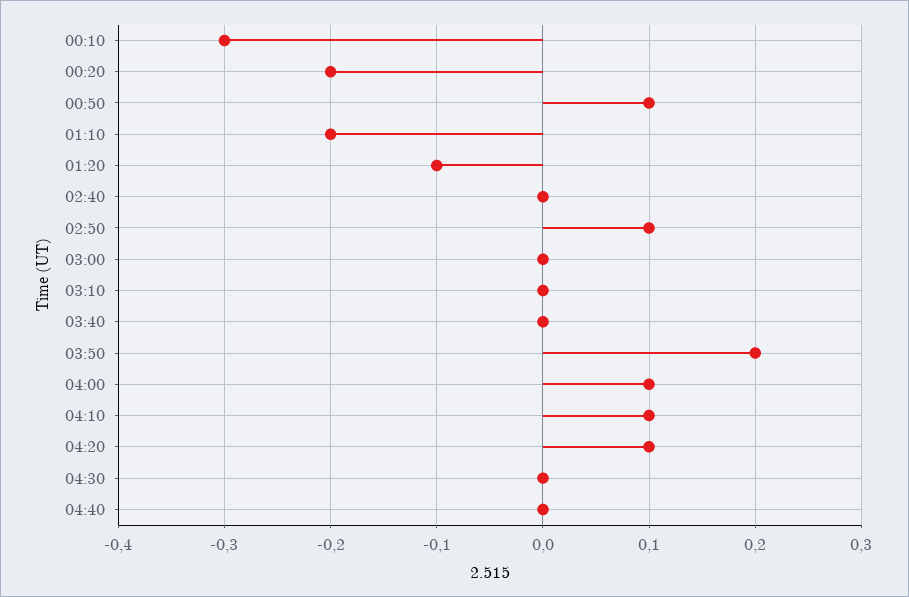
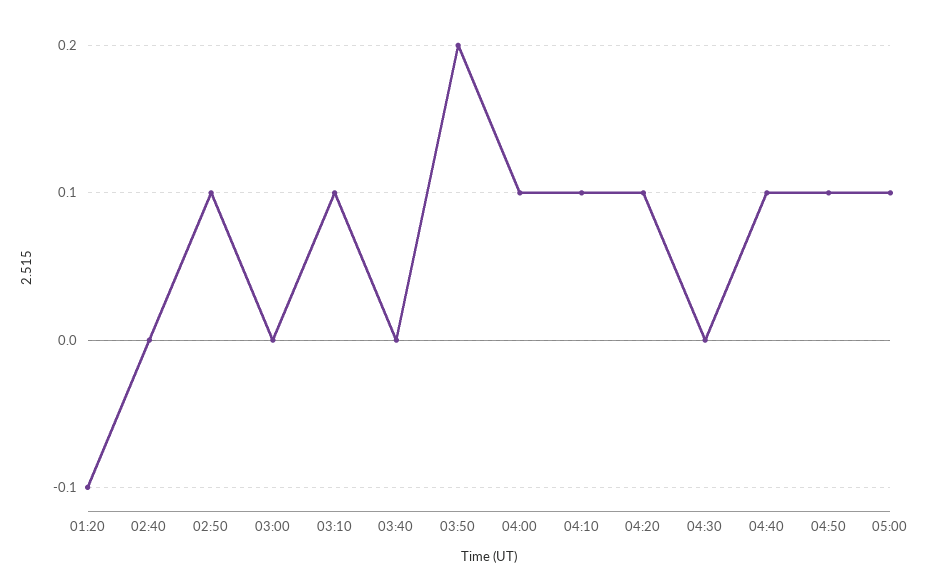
00:10: -0.3 -> none
00:20: -0.2 -> none
00:50: 0.1 -> none
01:10: -0.2 -> none
03:10: 0 -> 0.1
04:40: 0 -> 0.1
04:50: none -> 0.1
05:00: none -> 0.1

